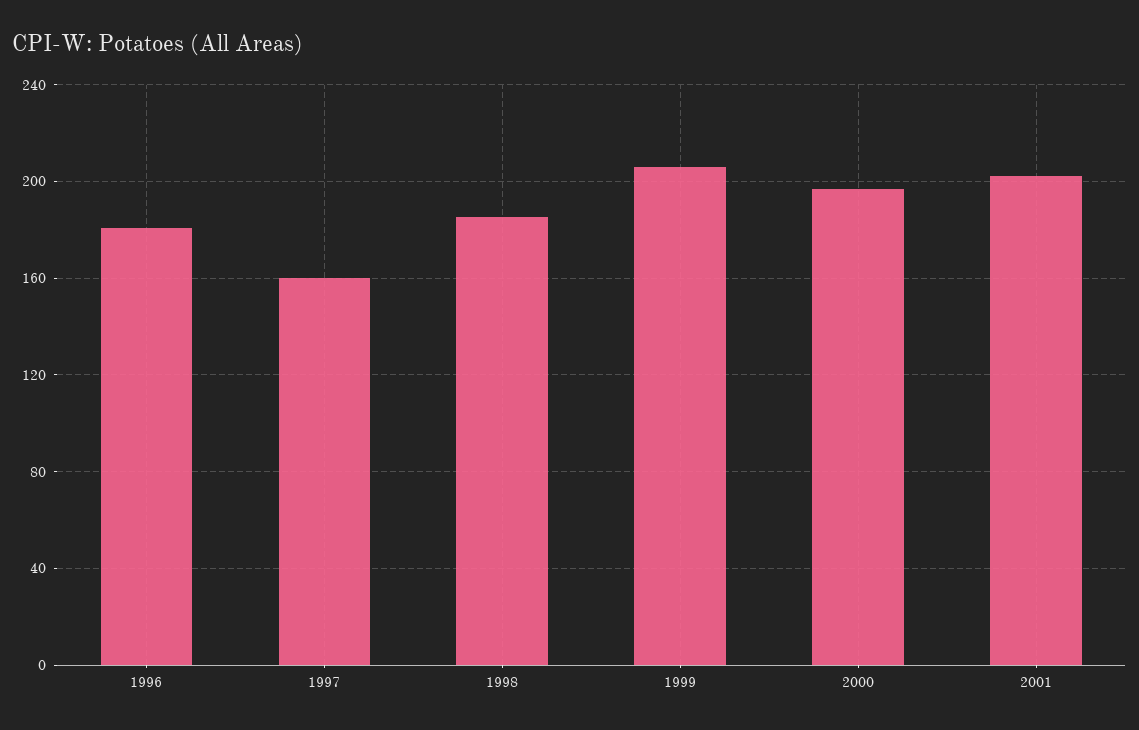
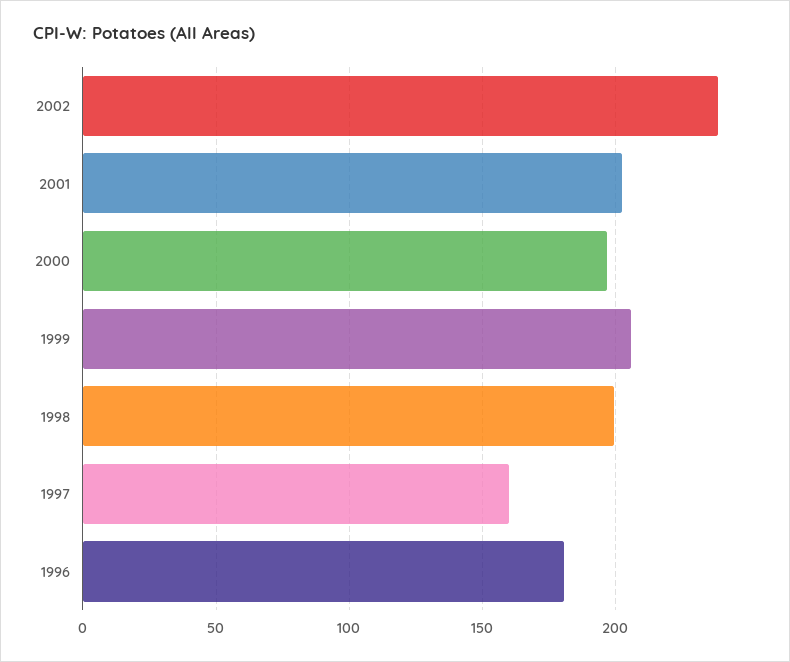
1998: 185 -> 200
2002: none -> 240

